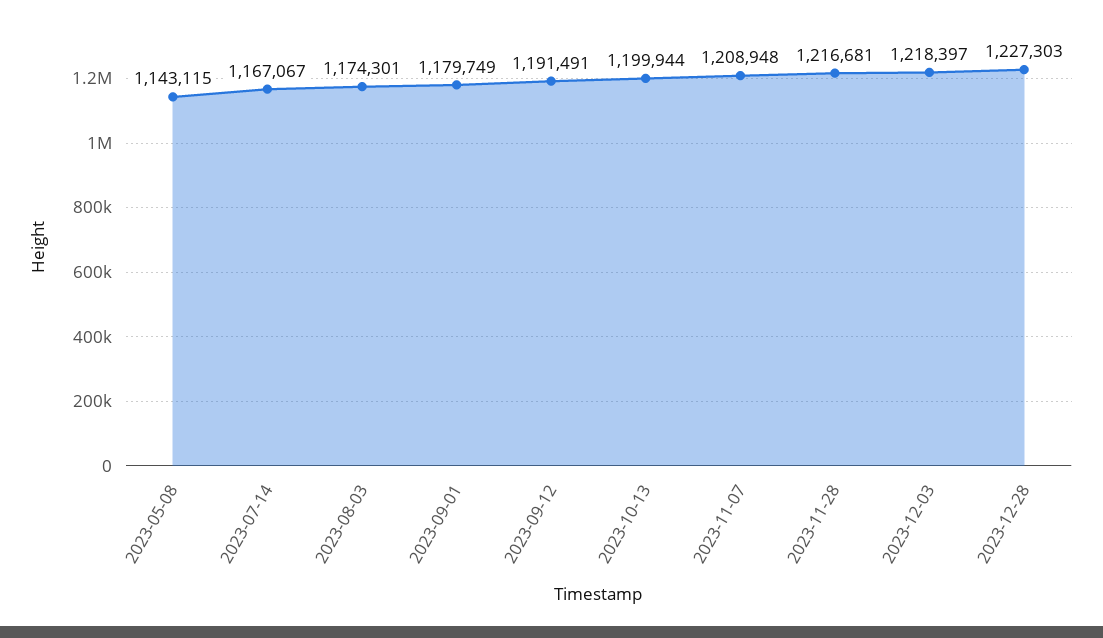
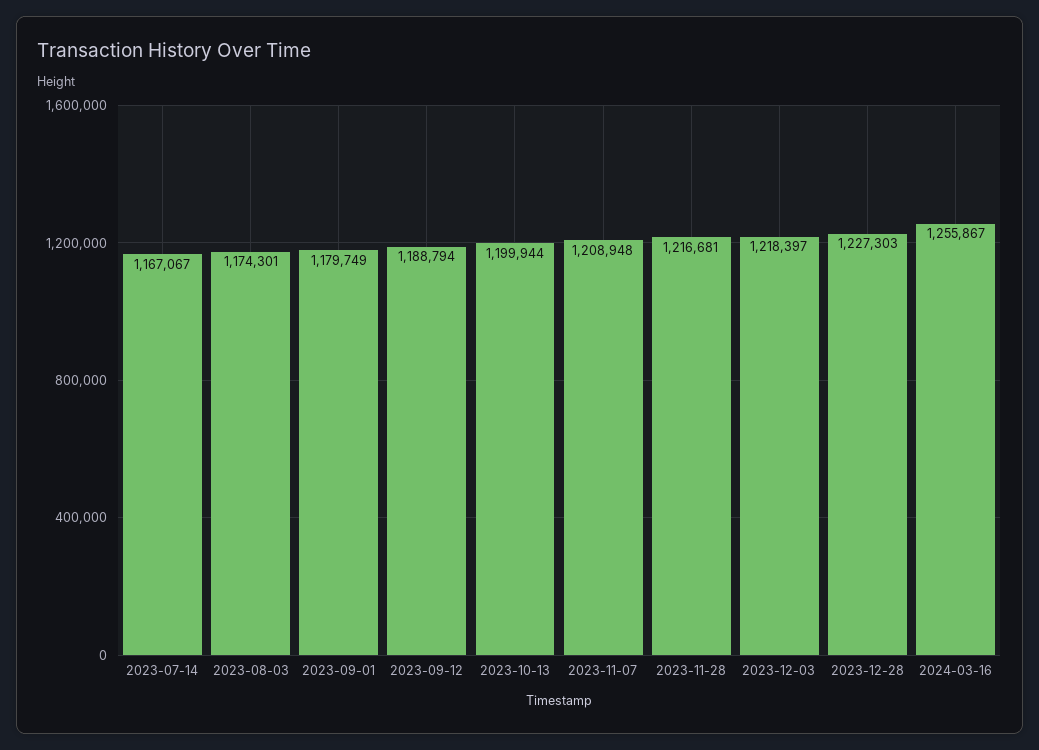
2023-05-08: 1143115 -> none
2023-09-12: 1191491 -> 1188794
2024-03-16: none -> 1255867

